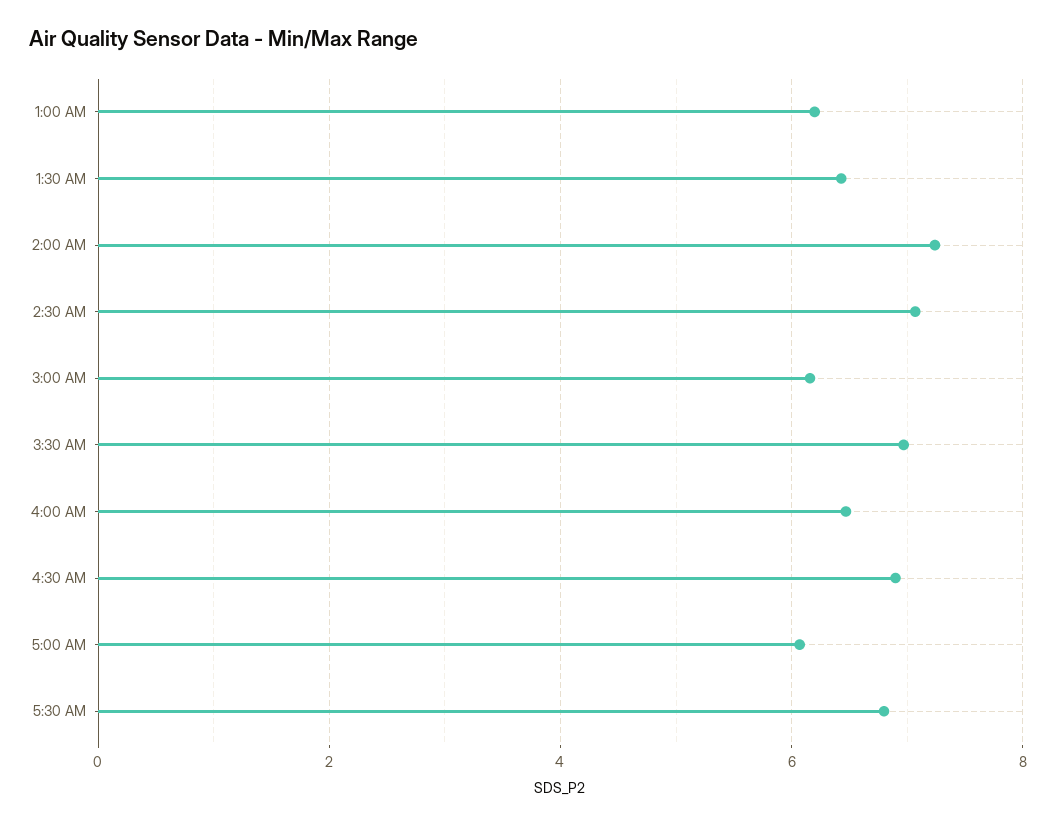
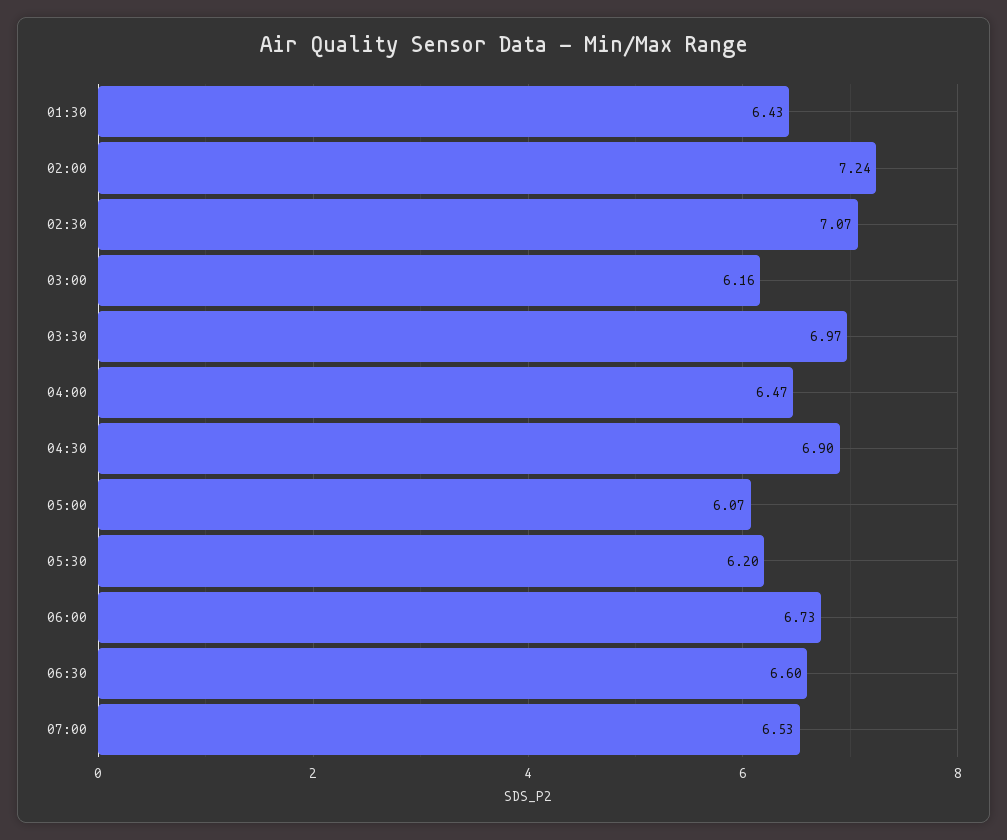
1:00 AM: 6.2 -> none
5:30 AM: 6.8 -> 6.2
06:00: none -> 6.73
06:30: none -> 6.6
07:00: none -> 6.53

